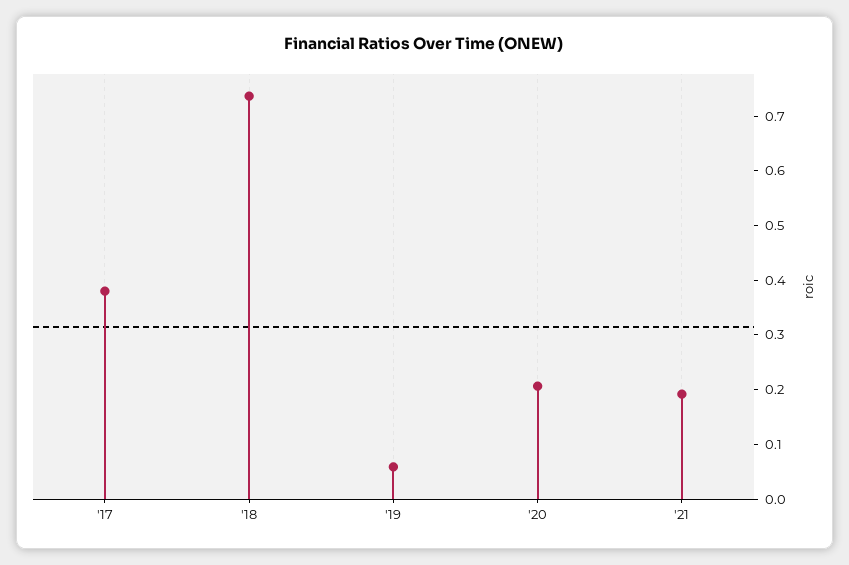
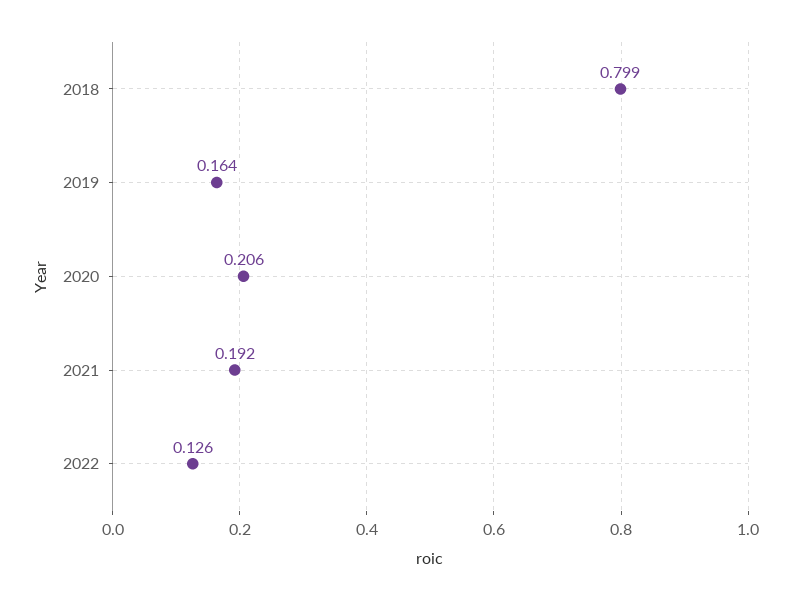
'17: 0.38 -> none
'18: 0.74 -> 0.799
'19: 0.06 -> 0.164
2022: none -> 0.126

